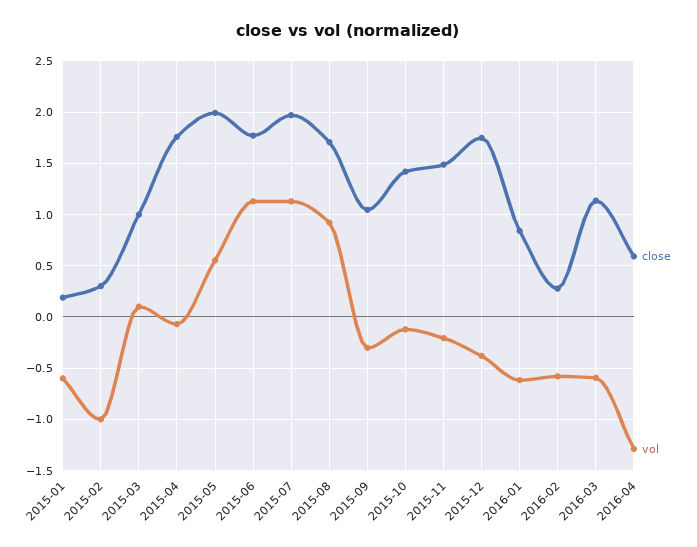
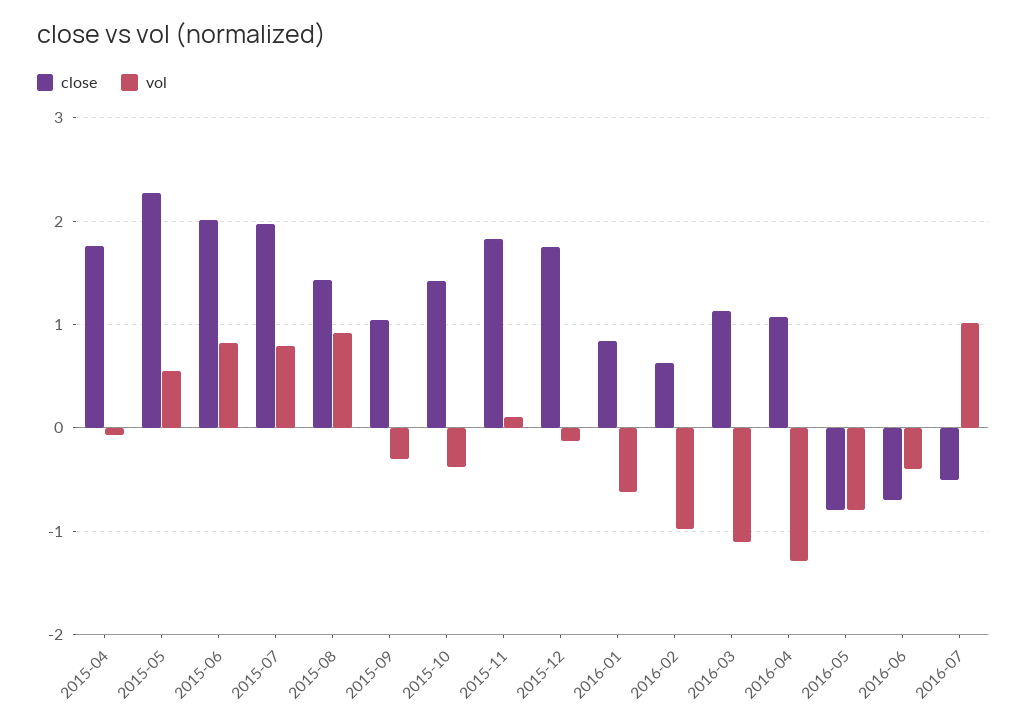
close, 2015-01: 0.2 -> none
vol, 2015-01: -0.6 -> none
close, 2015-02: 0.3 -> none
vol, 2015-02: -1 -> none
close, 2015-03: 1 -> none
vol, 2015-03: 0.1 -> none
close, 2015-05: 2 -> 2.3
close, 2015-06: 1.8 -> 2
vol, 2015-06: 1.1 -> 0.8
vol, 2015-07: 1.1 -> 0.8
close, 2015-08: 1.7 -> 1.4
vol, 2015-10: -0.1 -> -0.4
close, 2015-11: 1.5 -> 1.8
vol, 2015-11: -0.2 -> 0.1
vol, 2015-12: -0.4 -> -0.1
close, 2016-02: 0.3 -> 0.6
vol, 2016-02: -0.6 -> -1
vol, 2016-03: -0.6 -> -1.1
close, 2016-04: 0.6 -> 1.1
close, 2016-05: none -> -0.8
vol, 2016-05: none -> -0.8
close, 2016-06: none -> -0.7
vol, 2016-06: none -> -0.4
close, 2016-07: none -> -0.5
vol, 2016-07: none -> 1

